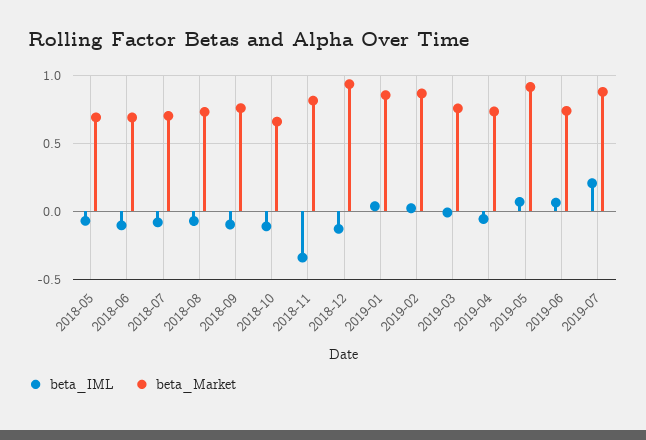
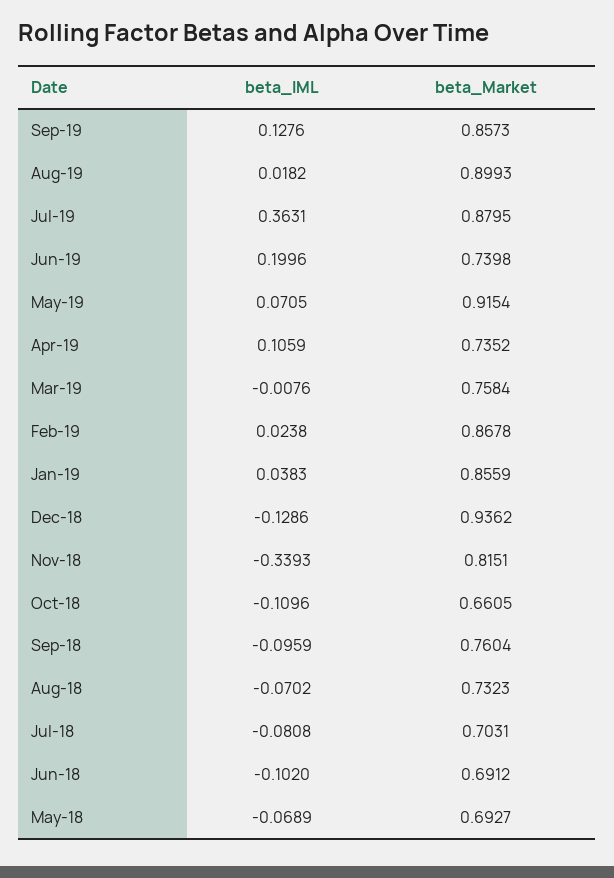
beta_IML, 2019-04: -0.05 -> 0.1059
beta_IML, 2019-06: 0.05 -> 0.1996
beta_IML, 2019-07: 0.2 -> 0.3631
beta_IML, Sep-19: none -> 0.1276
beta_Market, Sep-19: none -> 0.8573
beta_IML, Aug-19: none -> 0.0182
beta_Market, Aug-19: none -> 0.8993

